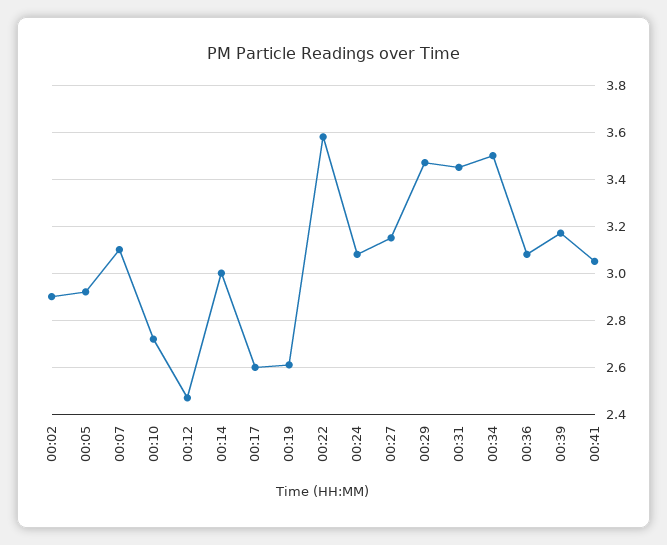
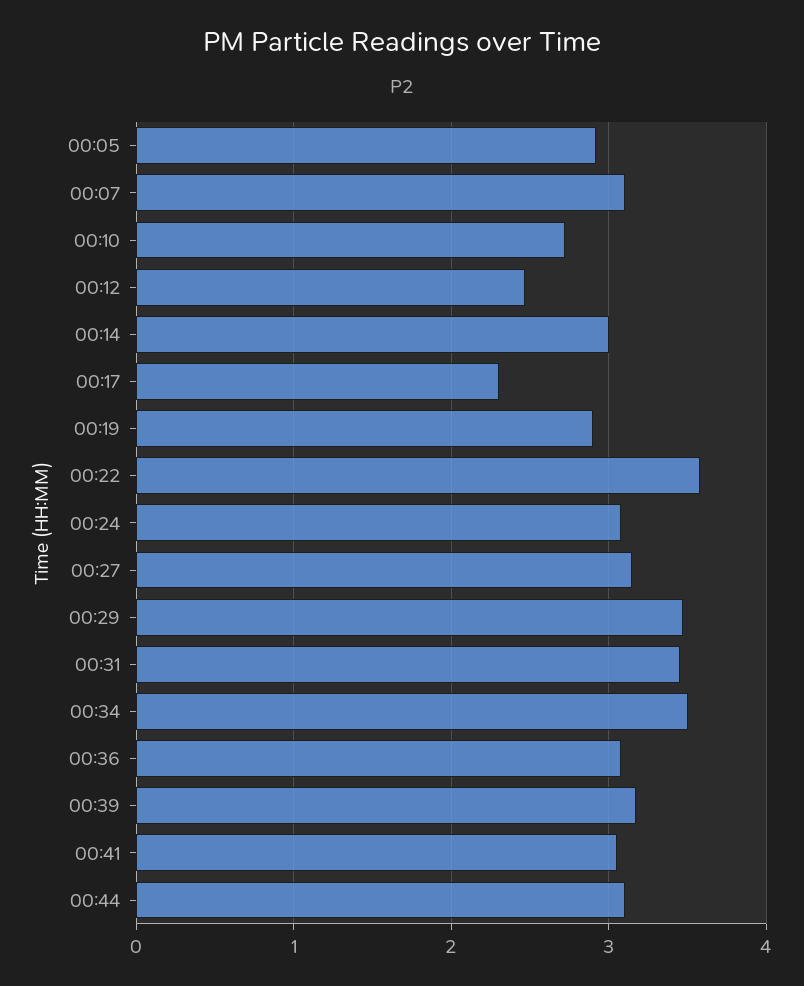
00:02: 2.9 -> none
00:17: 2.6 -> 2.3
00:19: 2.6 -> 2.9
00:44: none -> 3.1

